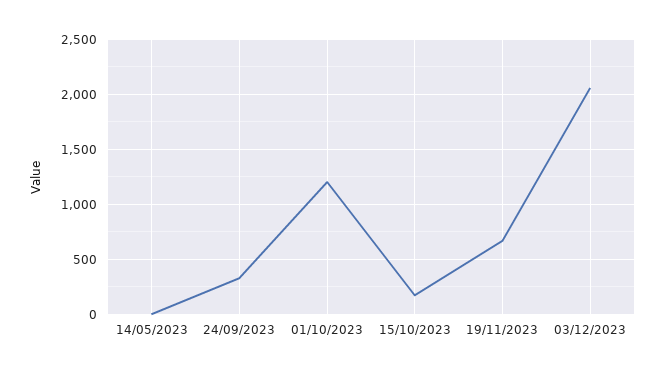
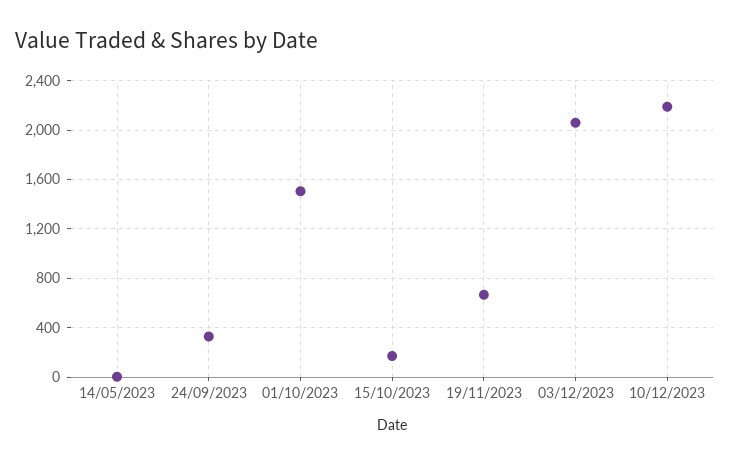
01/10/2023: 1200 -> 1500
10/12/2023: none -> 2200

